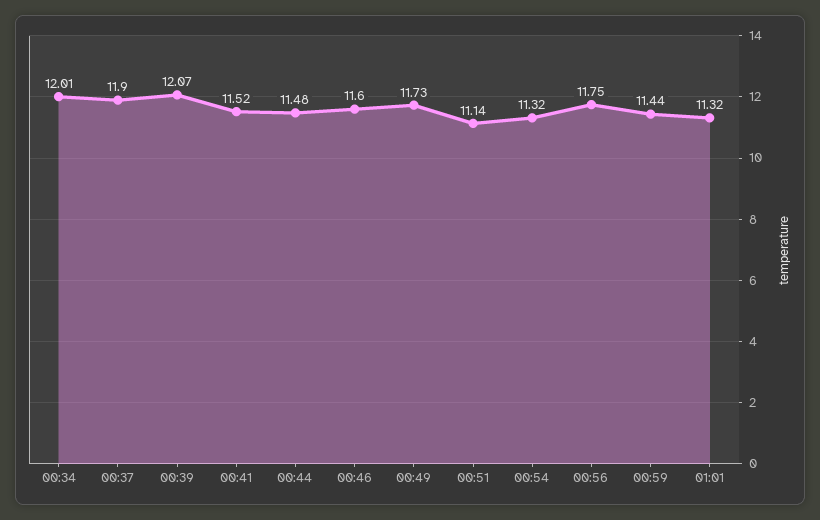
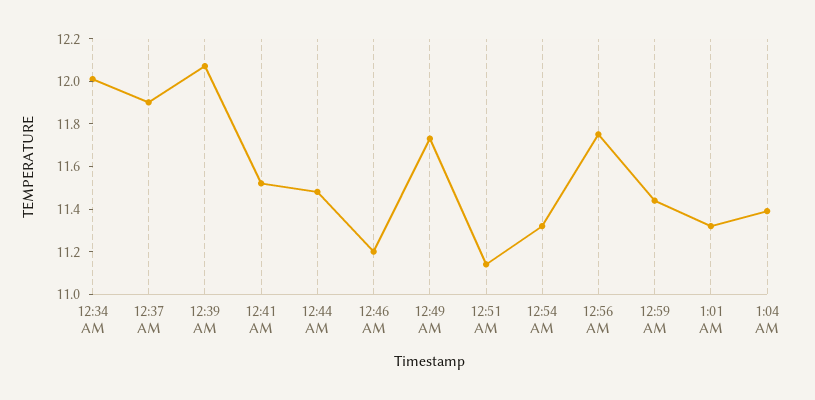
00:46: 11.6 -> 11.2
1:04 AM: none -> 11.4

